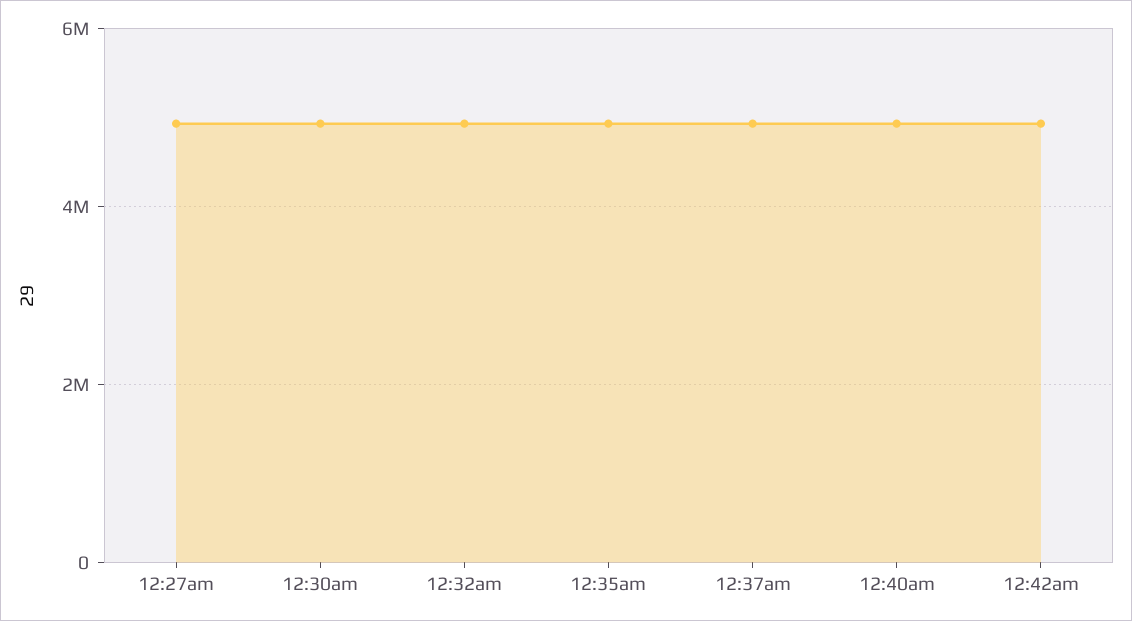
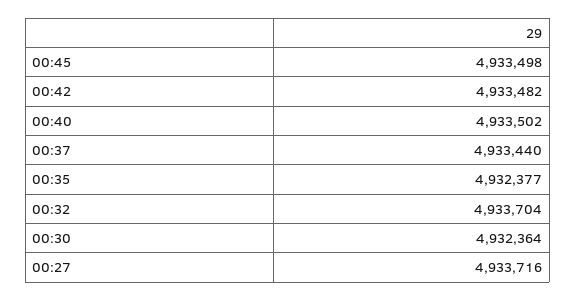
00:45: none -> 4933498

